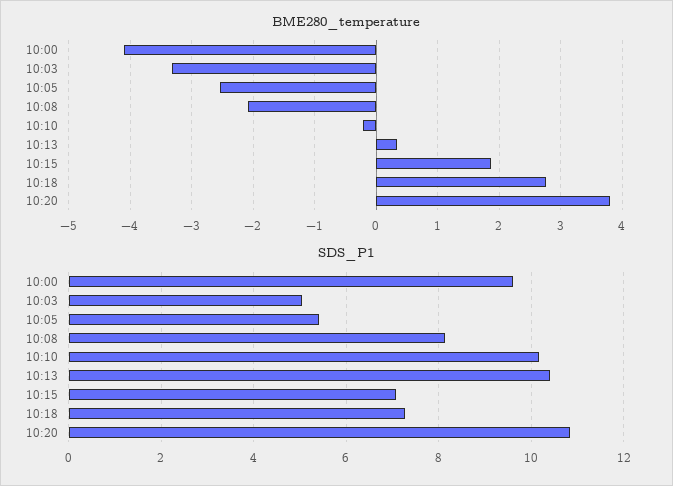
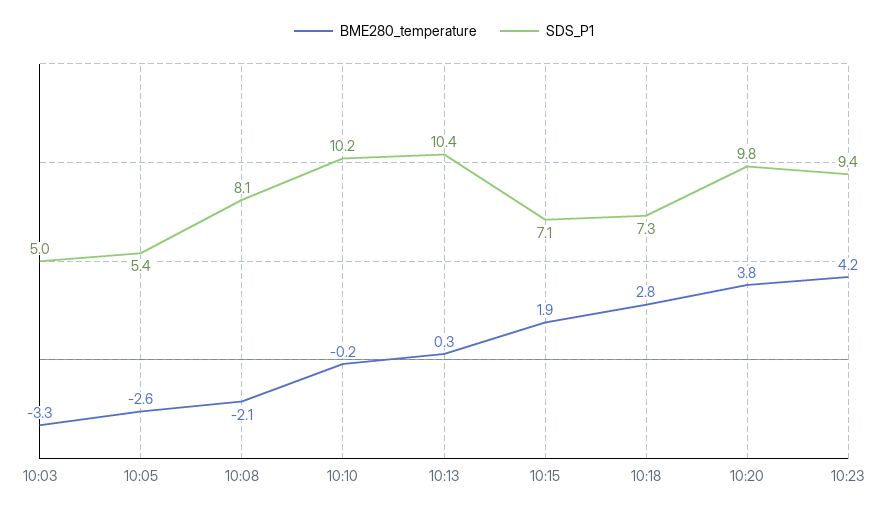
BME280_temperature, 10:00: -4.1 -> none
SDS_P1, 10:00: 9.6 -> none
SDS_P1, 10:20: 10.8 -> 9.8
BME280_temperature, 10:23: none -> 4.2
SDS_P1, 10:23: none -> 9.4

